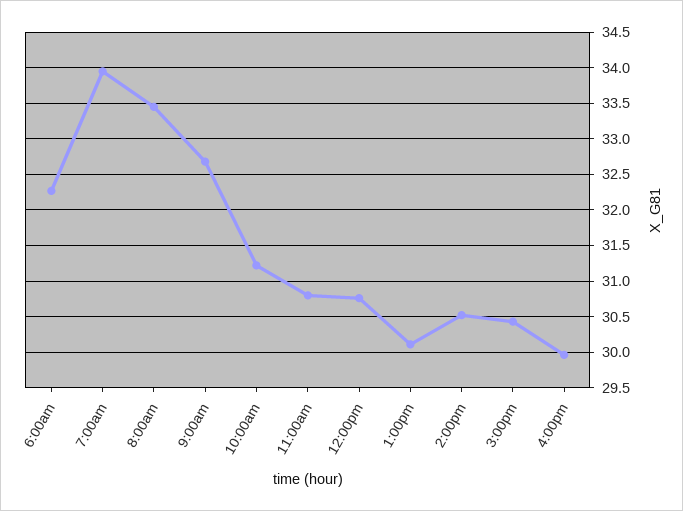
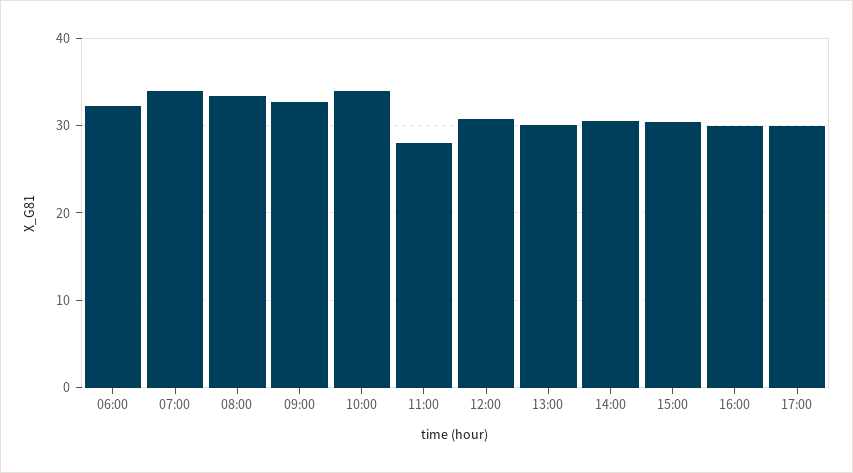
10:00am: 31.2 -> 34
11:00am: 30.8 -> 28
17:00: none -> 30

